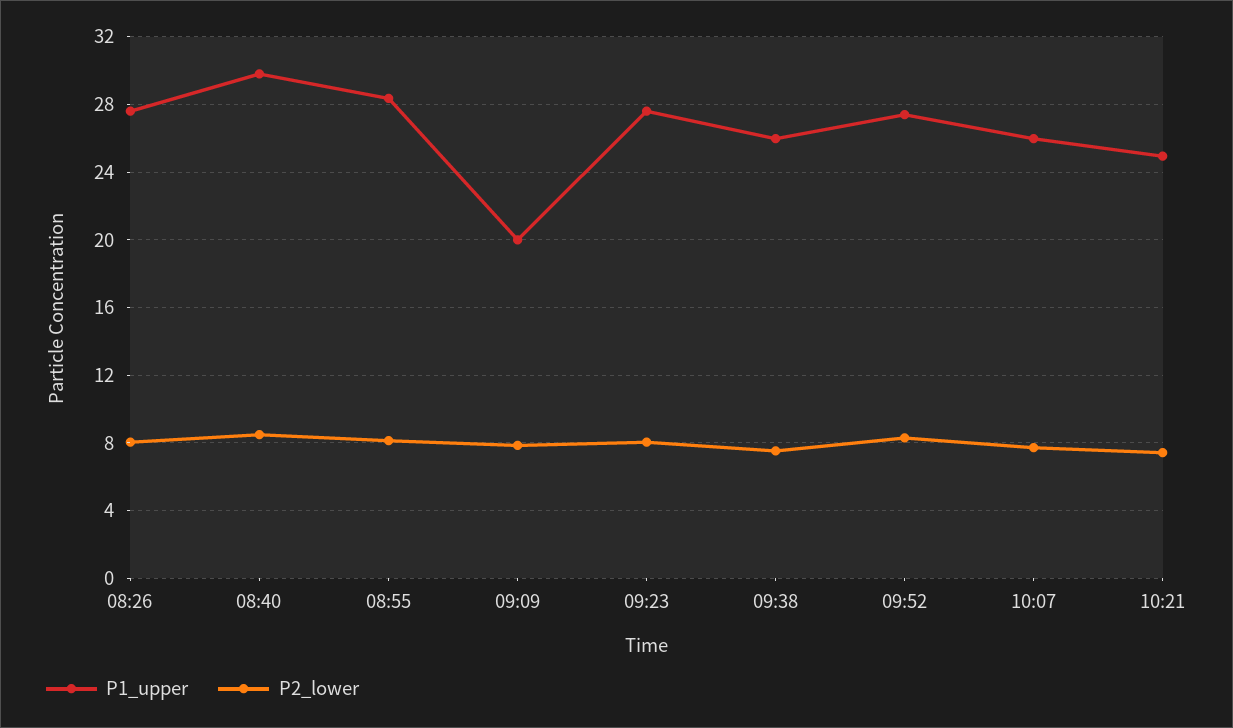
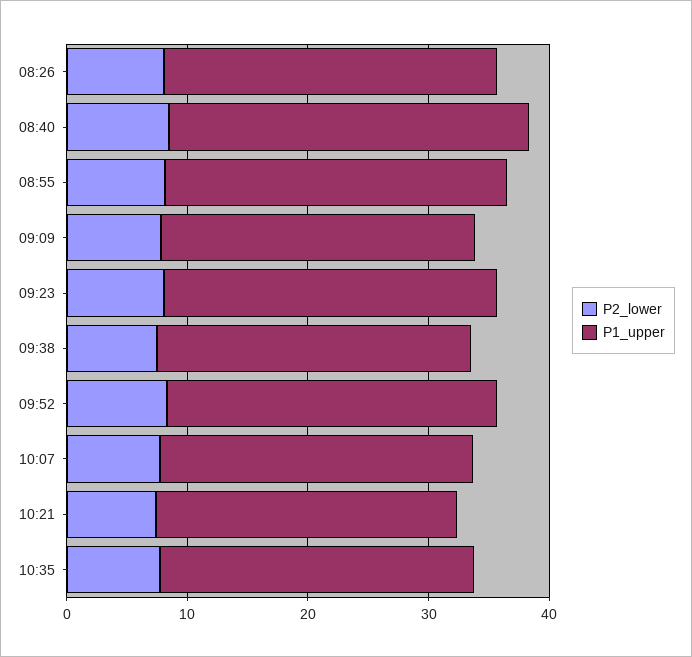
P1_upper, 09:09: 20 -> 26
P2_lower, 10:35: none -> 8
P1_upper, 10:35: none -> 26

